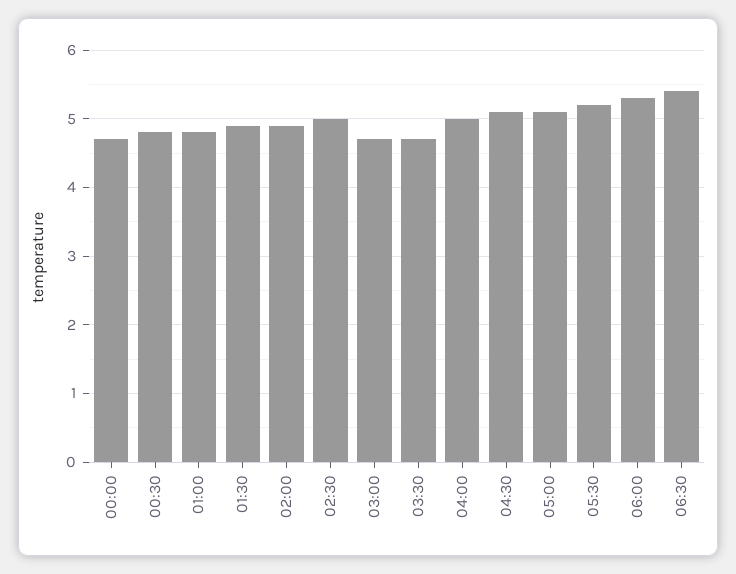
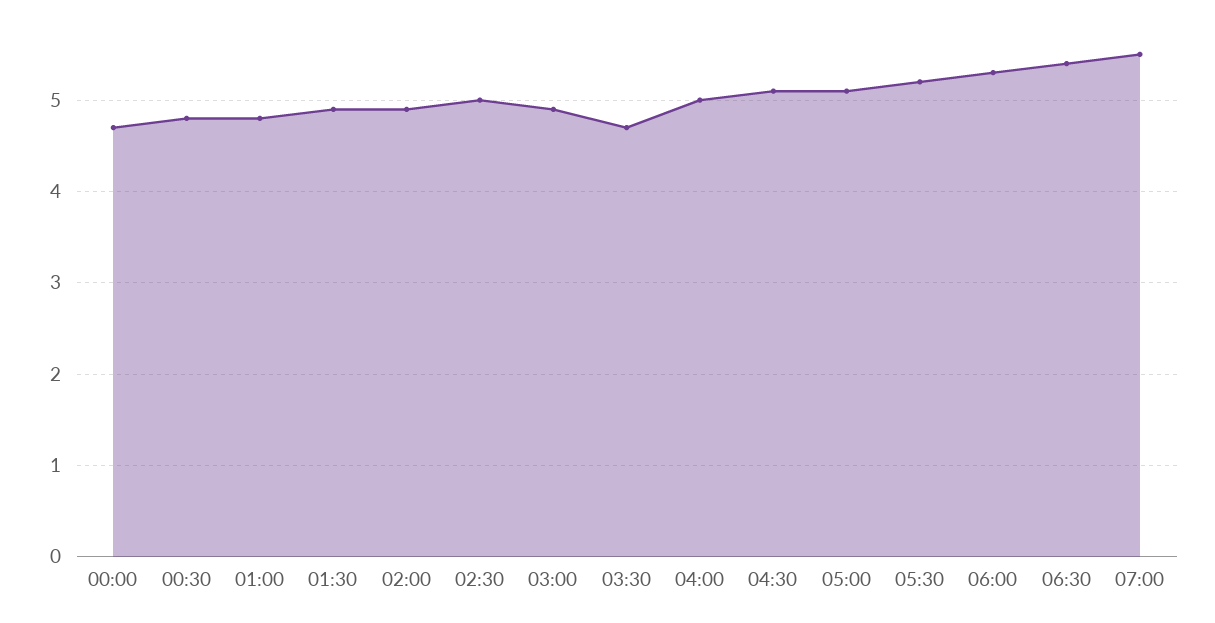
03:00: 4.7 -> 4.9
07:00: none -> 5.5

